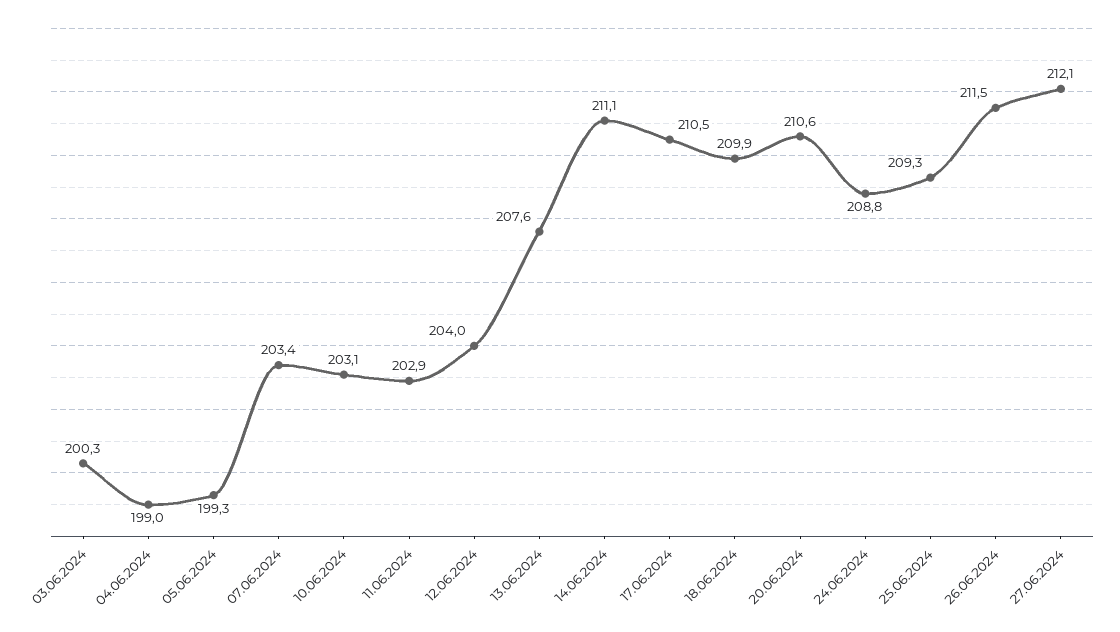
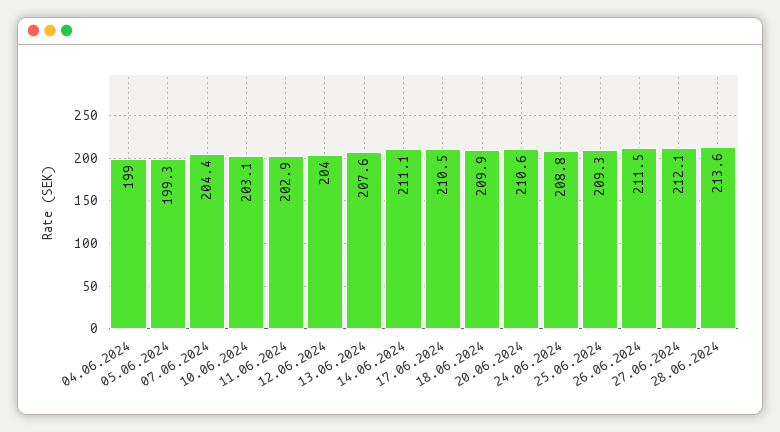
03.06.2024: 200.3 -> none
07.06.2024: 203.4 -> 204.4
28.06.2024: none -> 213.6

